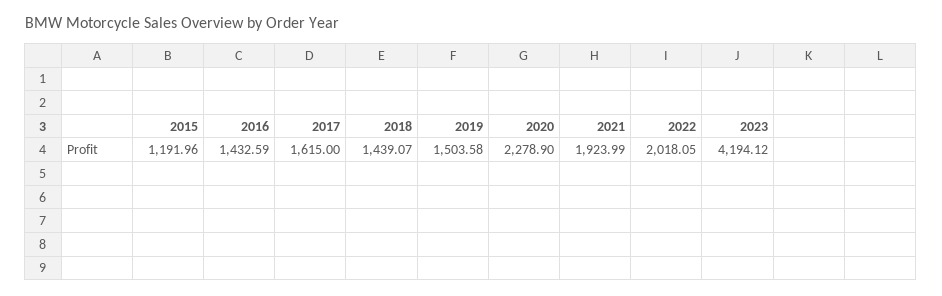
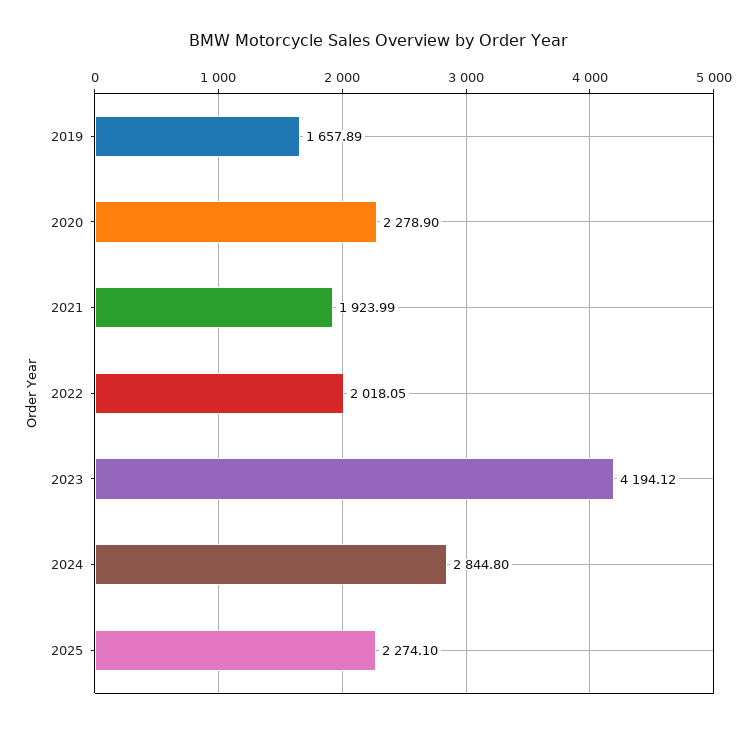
2015: 1191.96 -> none
2016: 1432.59 -> none
2017: 1615 -> none
2018: 1439.07 -> none
2019: 1503.58 -> 1657.89
2024: none -> 2844.8
2025: none -> 2274.1

